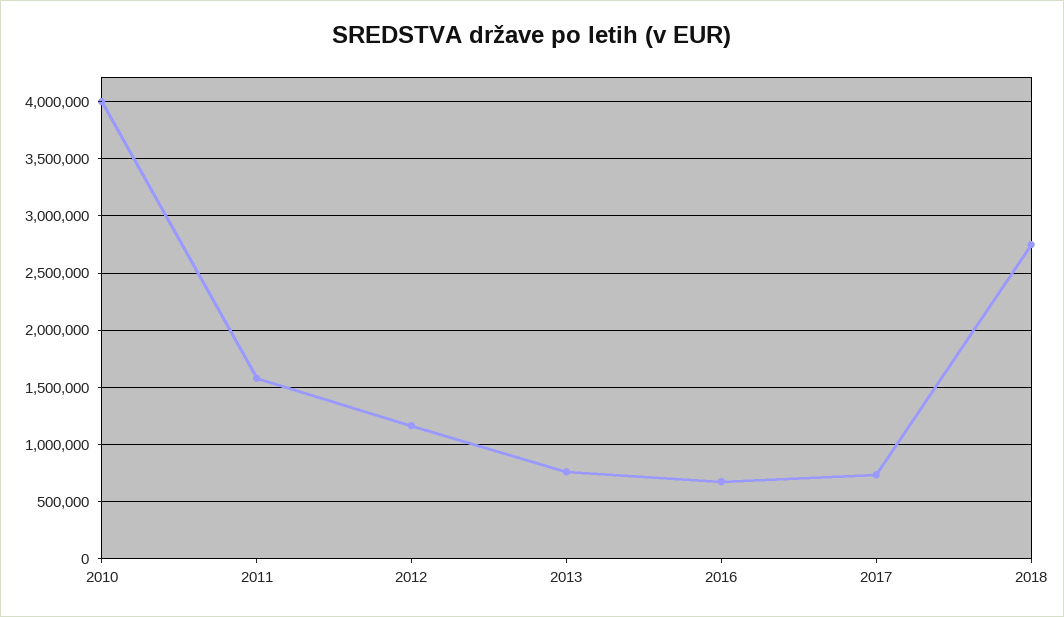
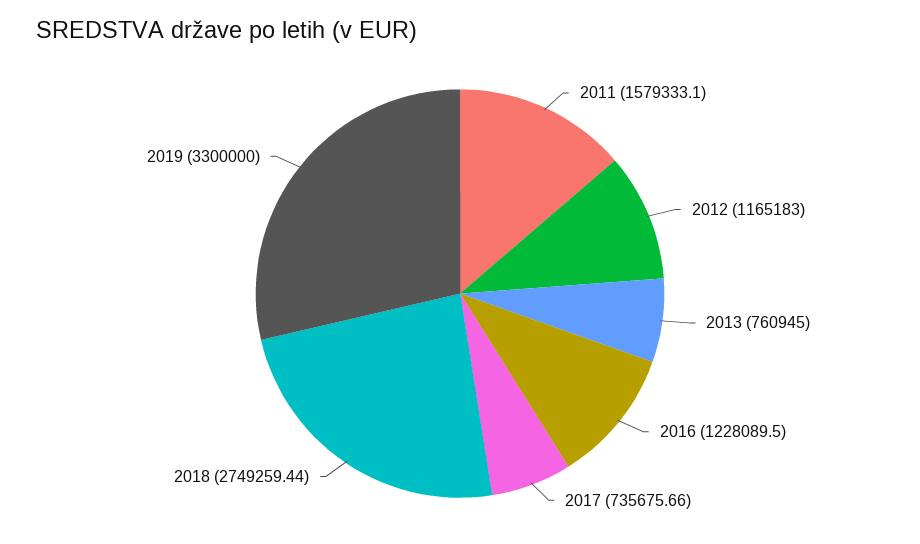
2010: 4000000 -> none
2016: 700000 -> 1228089.5
2019: none -> 3300000

